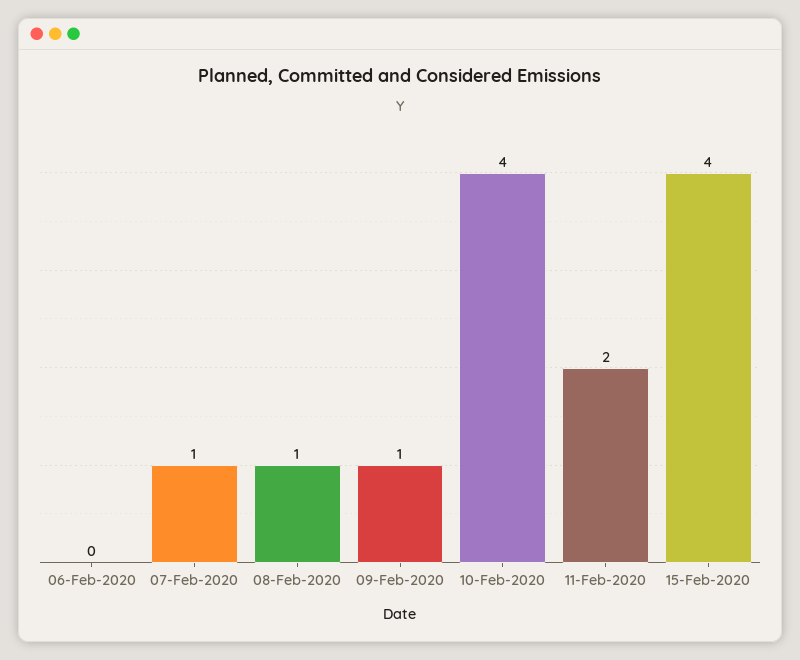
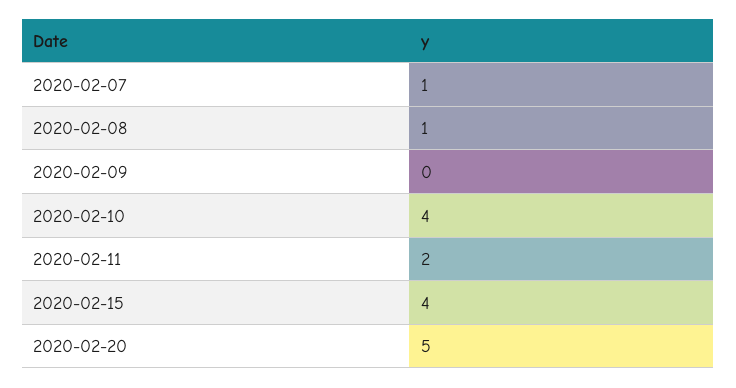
06-Feb-2020: 0 -> none
09-Feb-2020: 1 -> 0
2020-02-20: none -> 5

